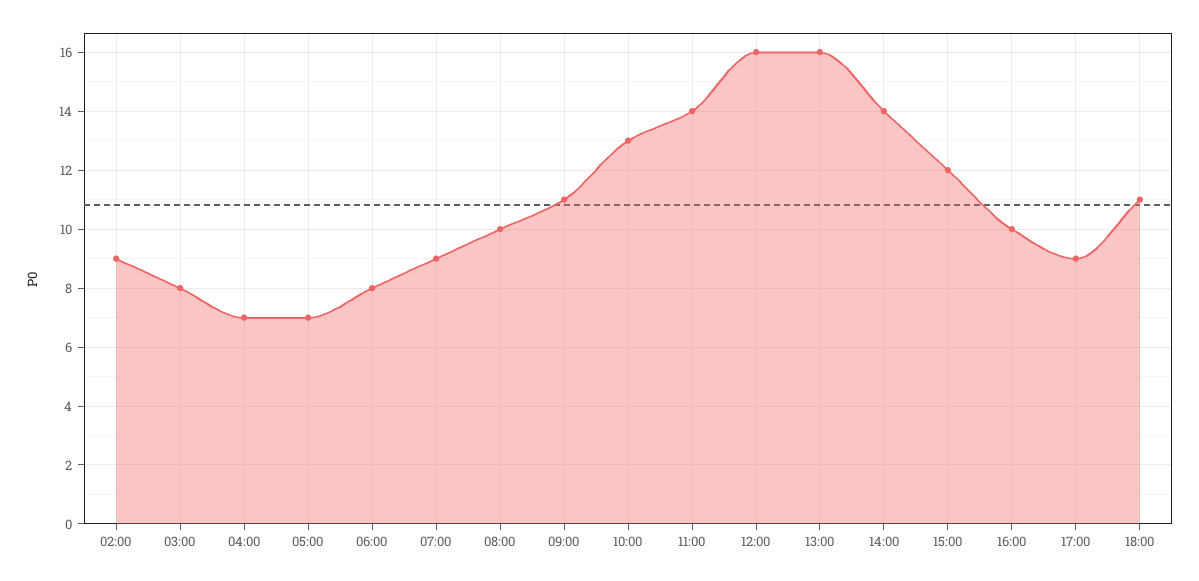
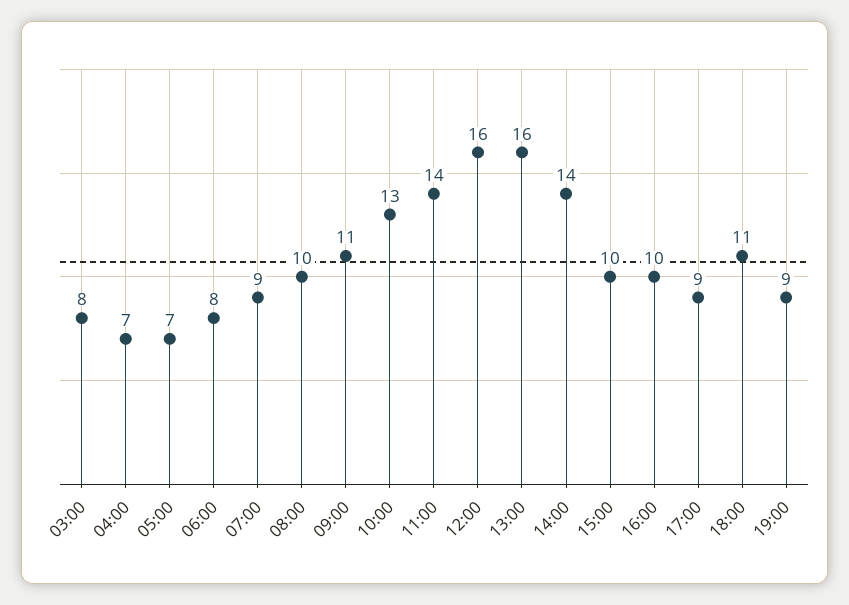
02:00: 9 -> none
15:00: 12 -> 10
19:00: none -> 9

